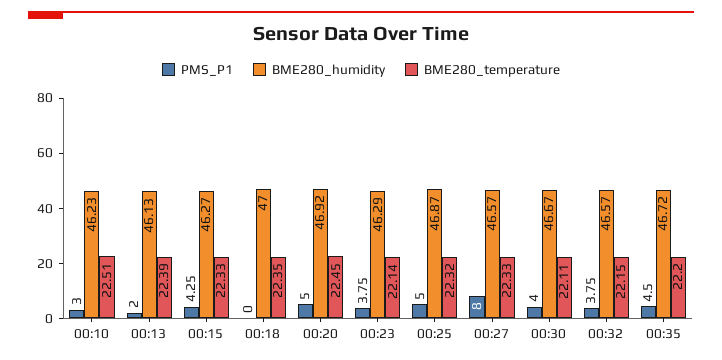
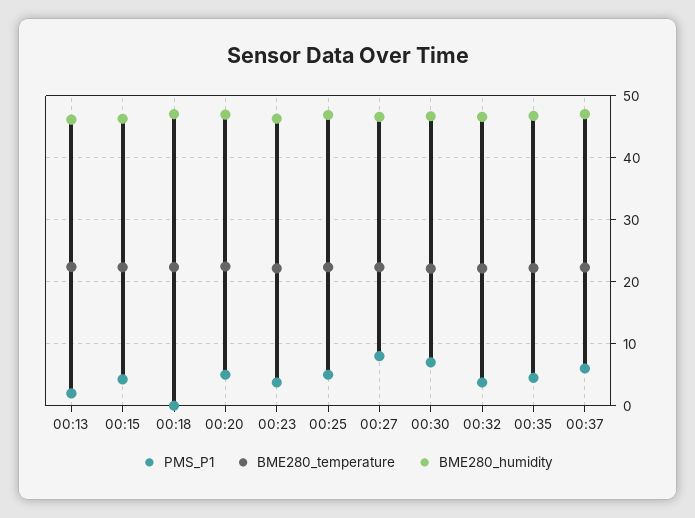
PMS_P1, 00:10: 3 -> none
BME280_humidity, 00:10: 46.23 -> none
BME280_temperature, 00:10: 22.51 -> none
PMS_P1, 00:30: 4 -> 7
PMS_P1, 00:37: none -> 6
BME280_temperature, 00:37: none -> 22
BME280_humidity, 00:37: none -> 47

